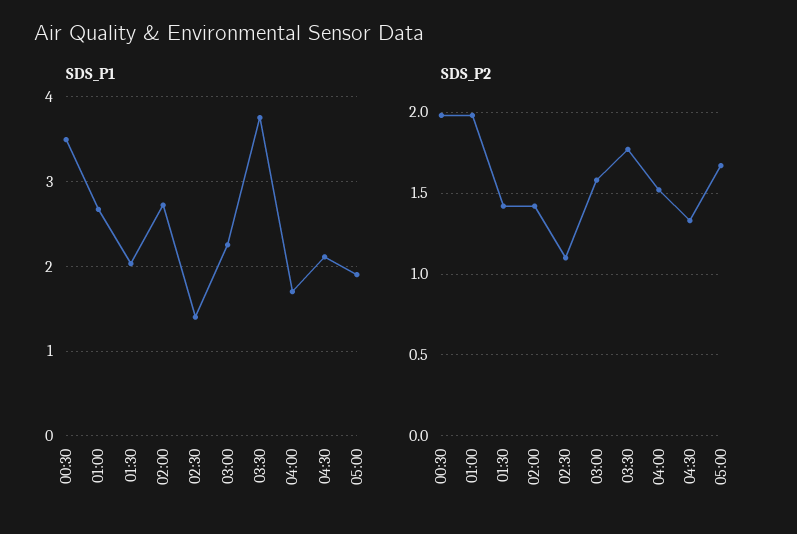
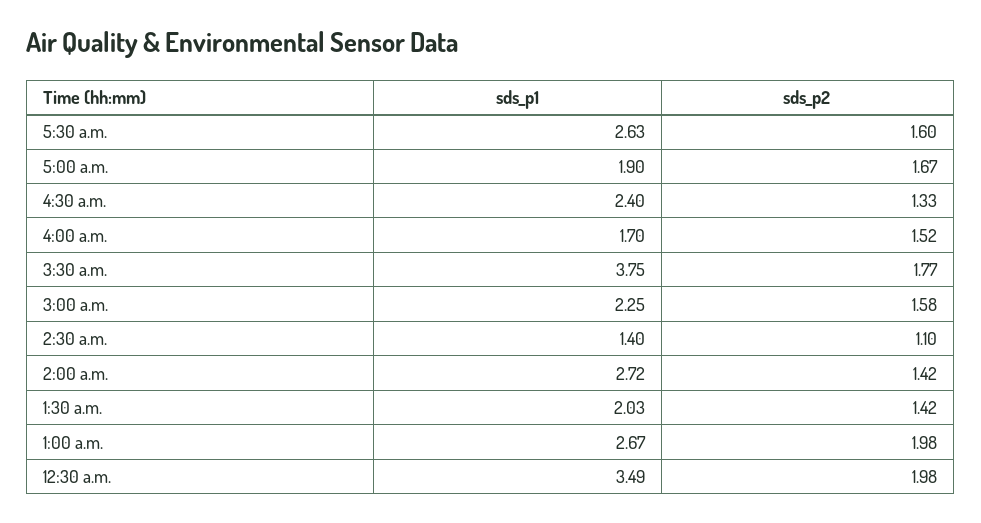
SDS_P1, 04:30: 2.1 -> 2.4
SDS_P1, 5:30 a.m.: none -> 2.63
SDS_P2, 5:30 a.m.: none -> 1.6

